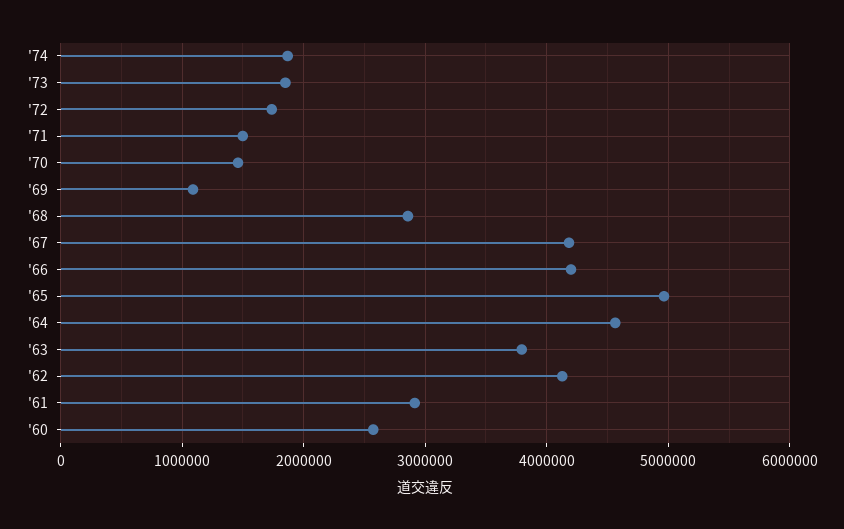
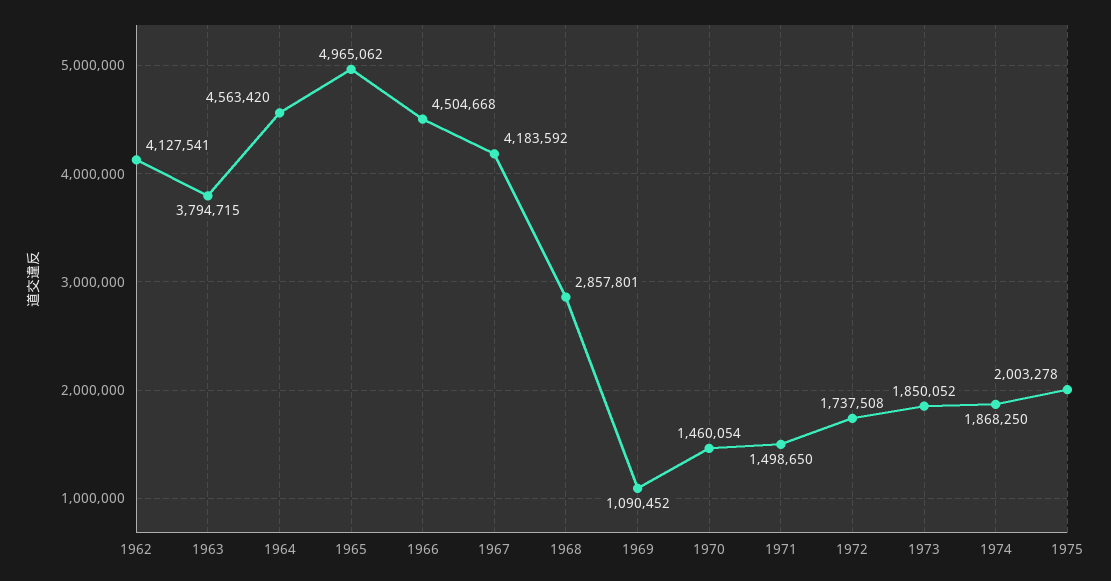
'66: 4200000 -> 4504668
'61: 2900000 -> none
'60: 2600000 -> none
1975: none -> 2003278

